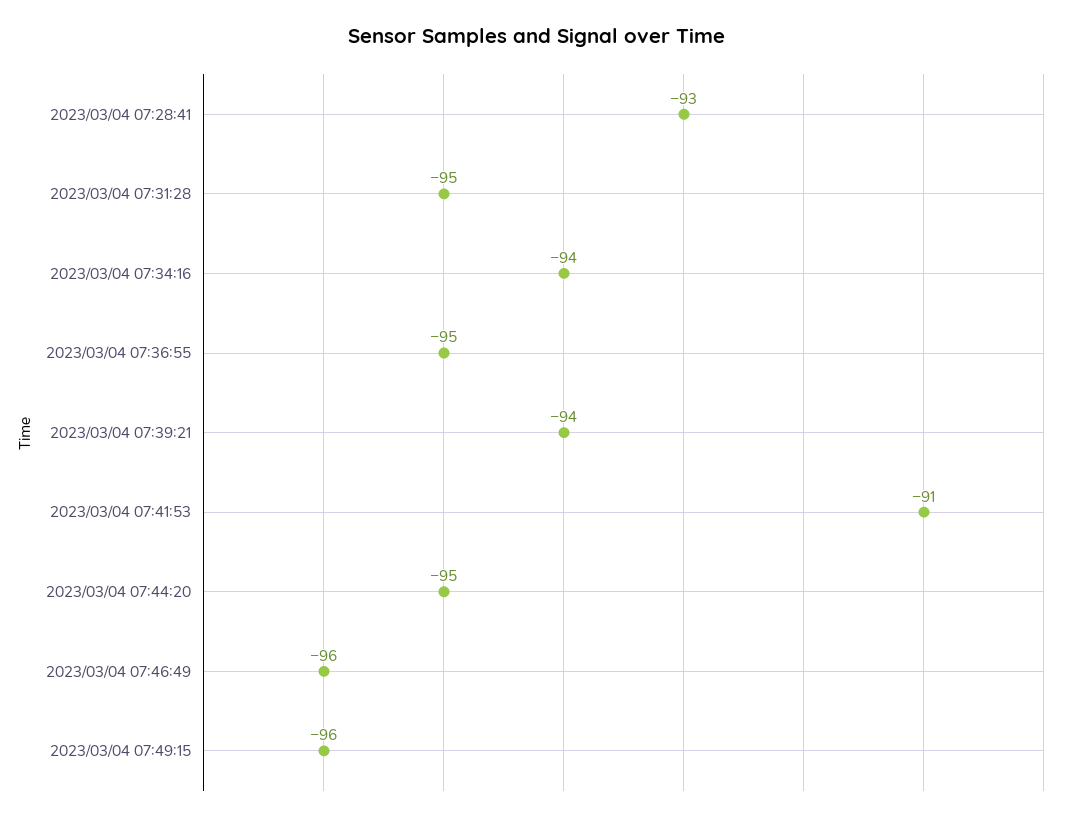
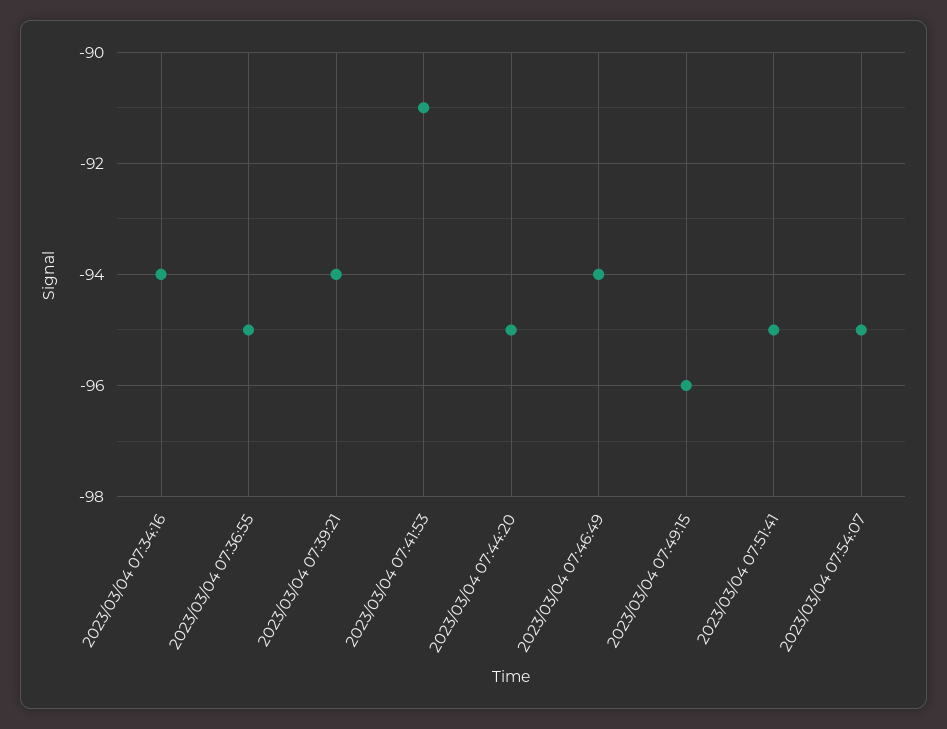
2023/03/04 07:28:41: -93 -> none
2023/03/04 07:31:28: -95 -> none
2023/03/04 07:46:49: -96 -> -94
2023/03/04 07:51:41: none -> -95
2023/03/04 07:54:07: none -> -95

